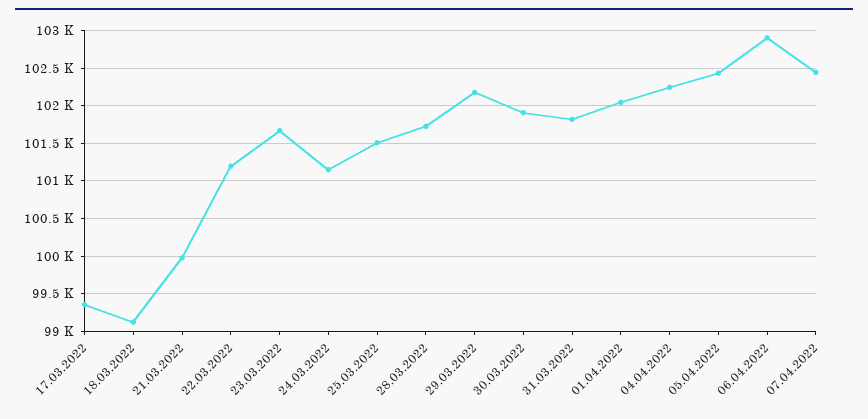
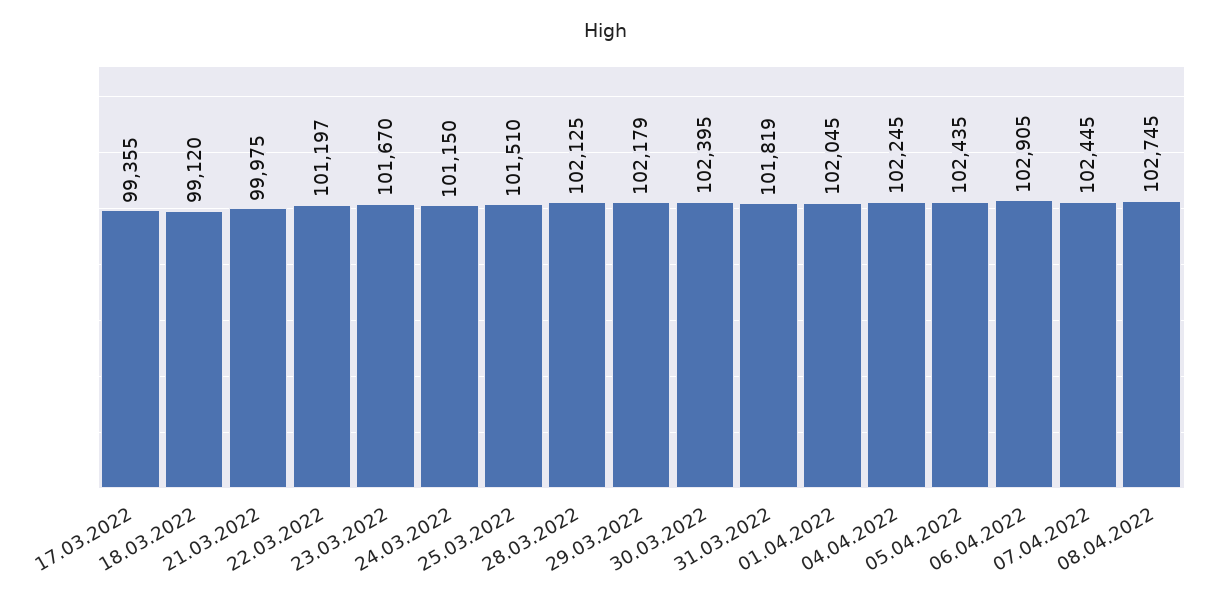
28.03.2022: 101700 -> 102125
30.03.2022: 101900 -> 102395
08.04.2022: none -> 102745

